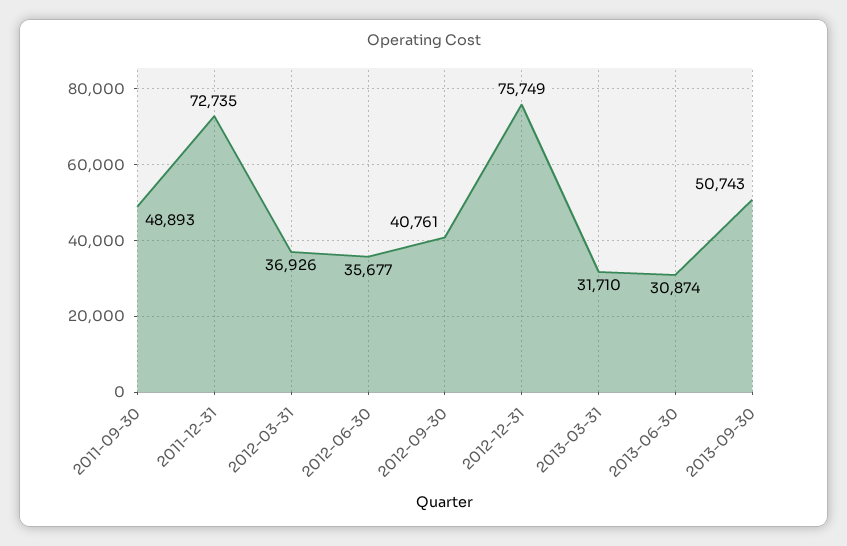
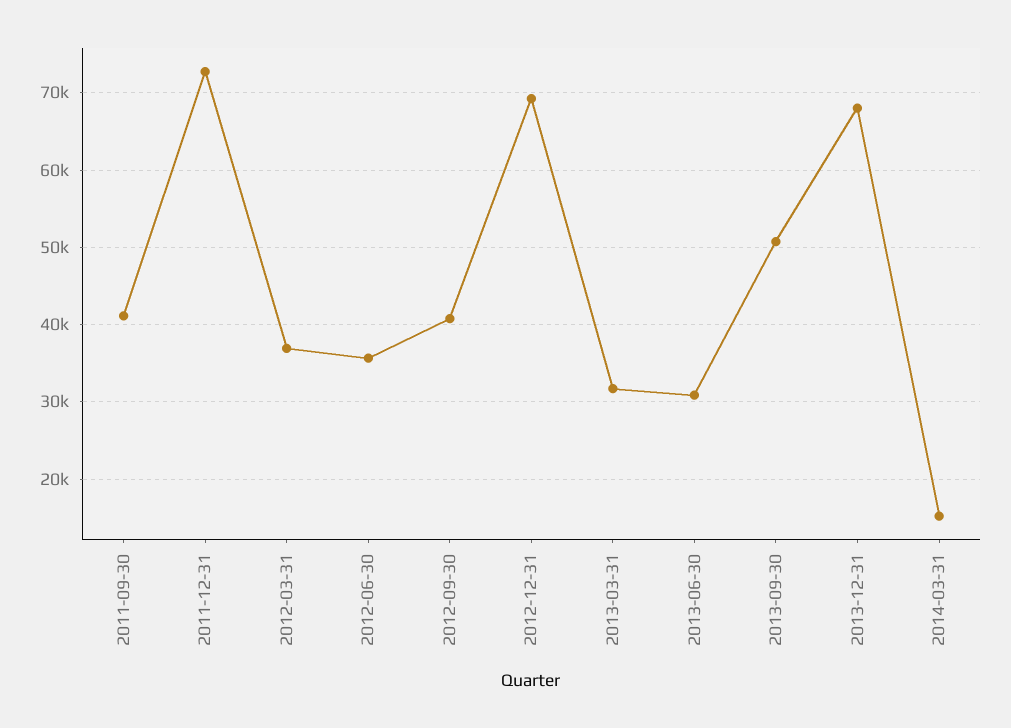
2011-09-30: 48893 -> 41000
2012-12-31: 75749 -> 69000
2013-12-31: none -> 68000
2014-03-31: none -> 15000

